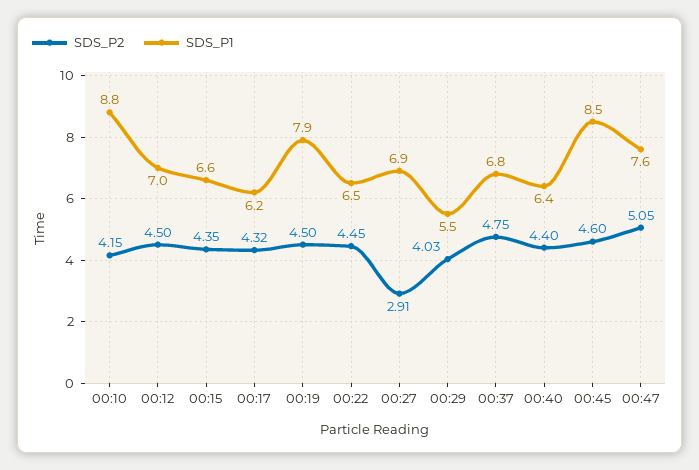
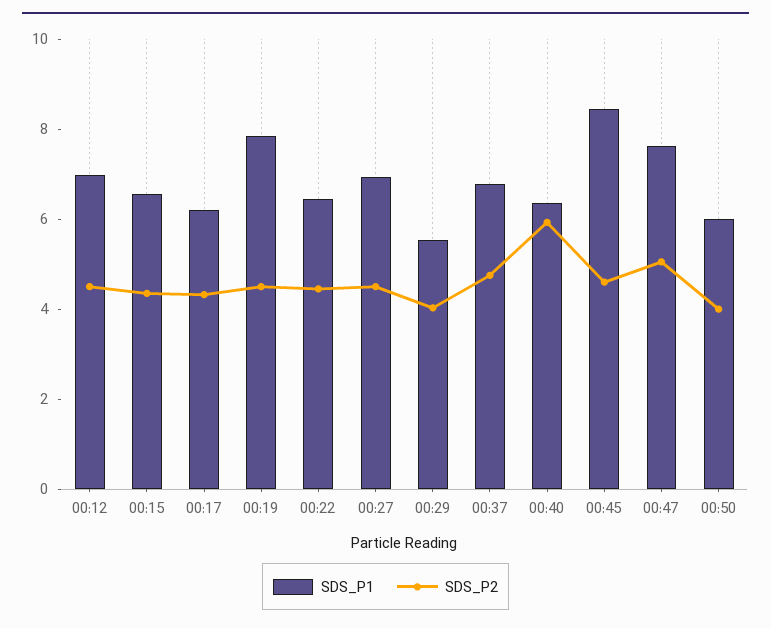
SDS_P2, 00:10: 4.15 -> none
SDS_P1, 00:10: 8.8 -> none
SDS_P2, 00:27: 2.91 -> 4.5
SDS_P2, 00:40: 4.4 -> 6
SDS_P1, 00:50: none -> 6
SDS_P2, 00:50: none -> 4

